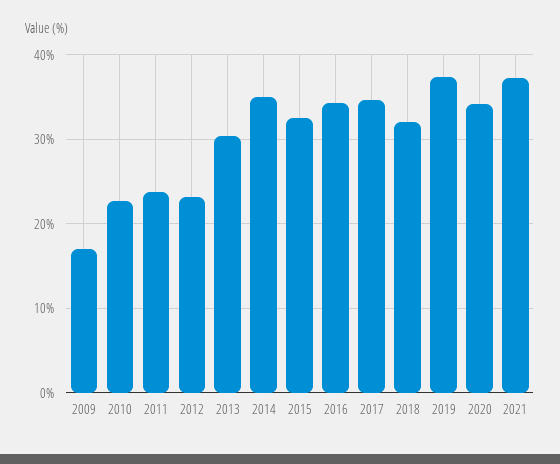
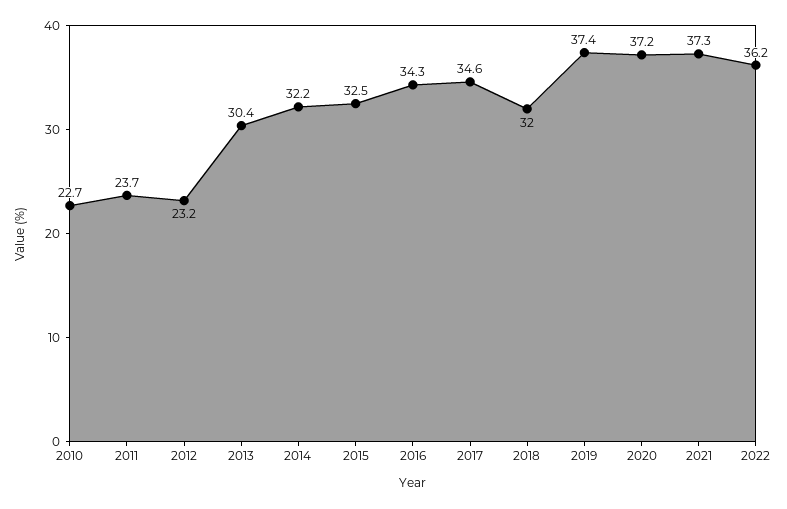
2009: 17 -> none
2014: 35 -> 32.2
2020: 34 -> 37.2
2022: none -> 36.2

